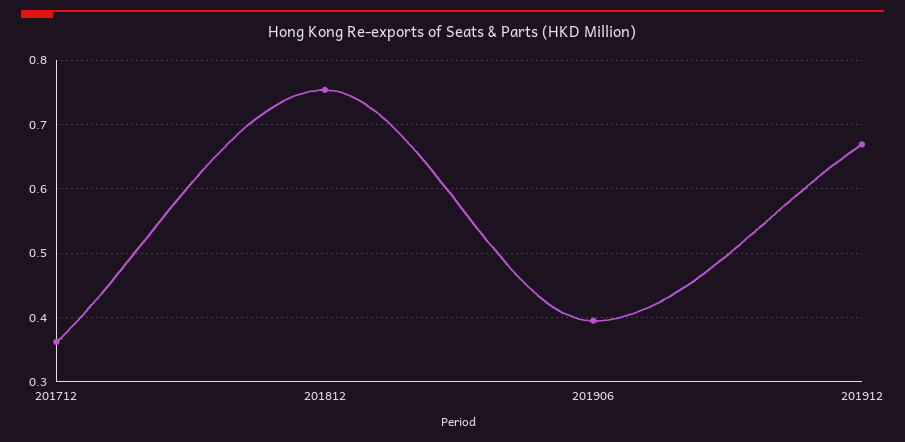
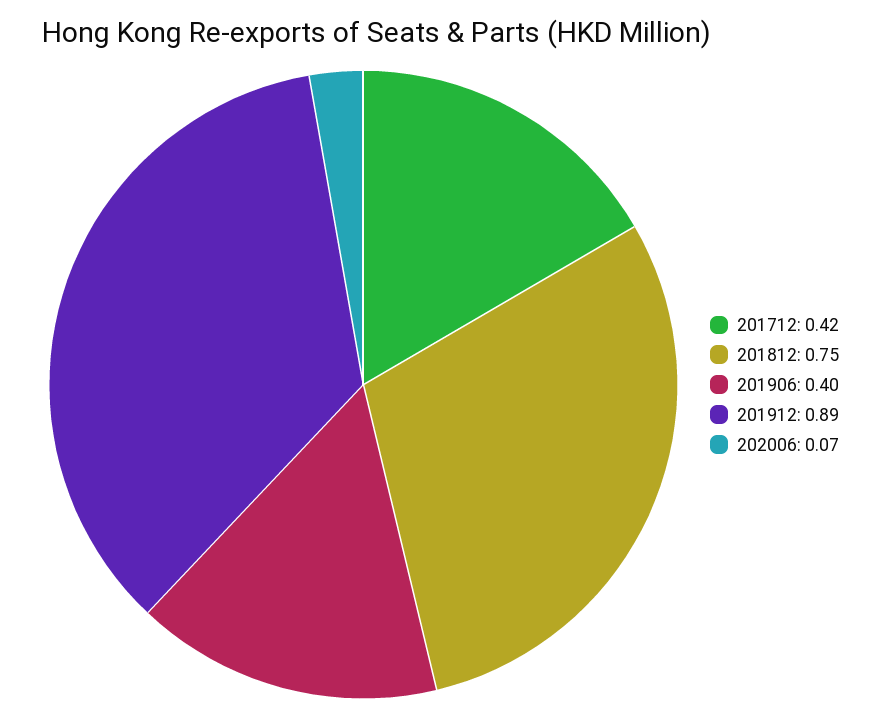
201712: 0.36 -> 0.42
201912: 0.67 -> 0.89
202006: none -> 0.07

